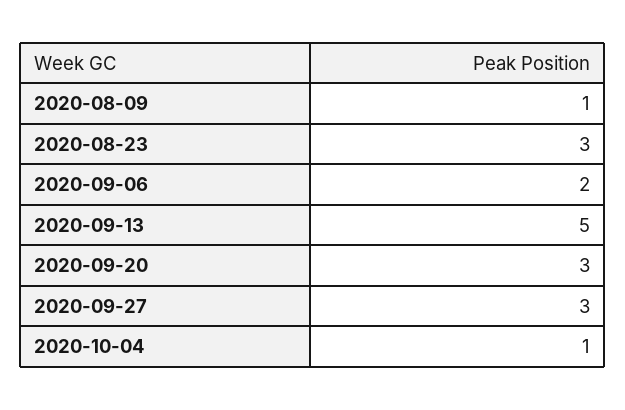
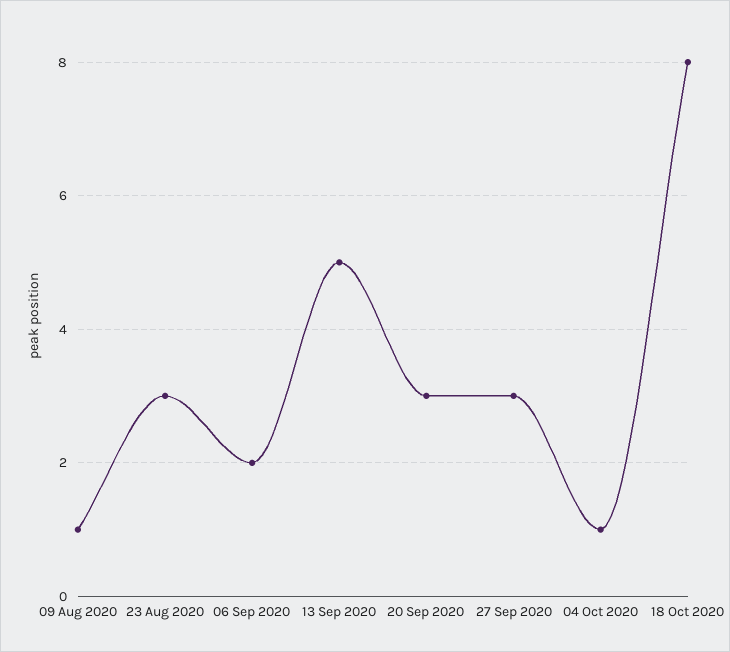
18 Oct 2020: none -> 8

